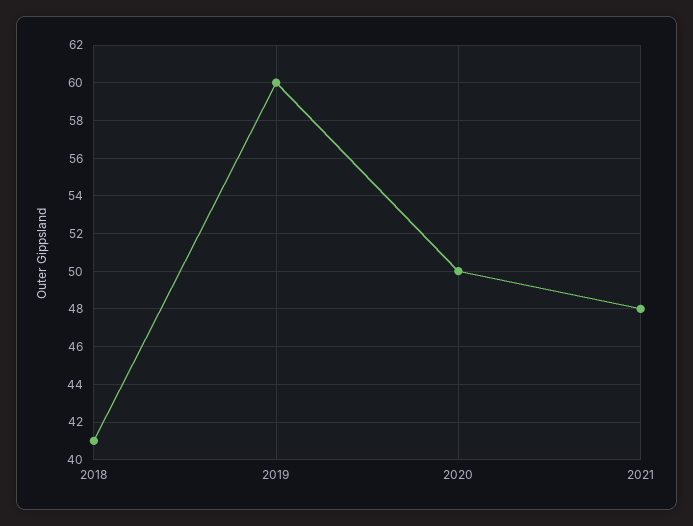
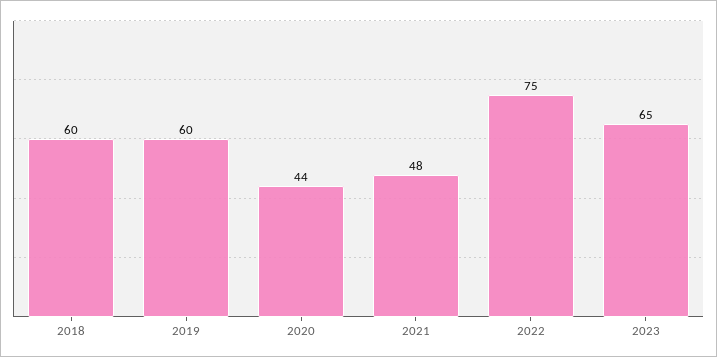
2018: 41 -> 60
2020: 50 -> 44
2022: none -> 75
2023: none -> 65

